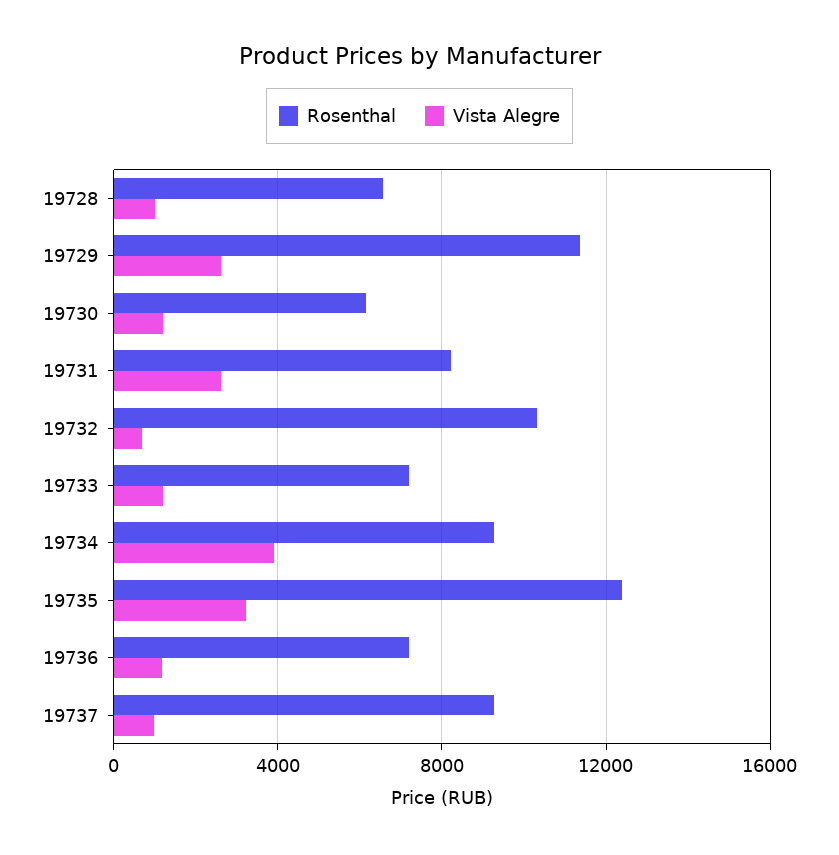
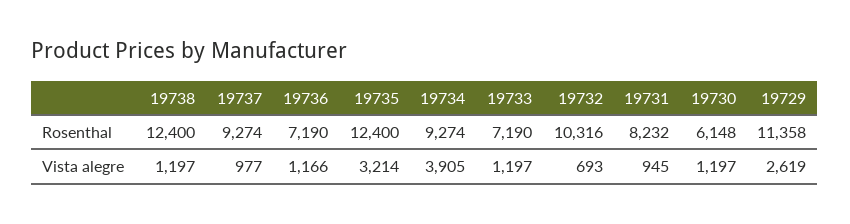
Rosenthal, 19728: 6500 -> none
Vista Alegre, 19728: 1000 -> none
Vista Alegre, 19731: 2500 -> 945
Rosenthal, 19738: none -> 12400
Vista Alegre, 19738: none -> 1197

